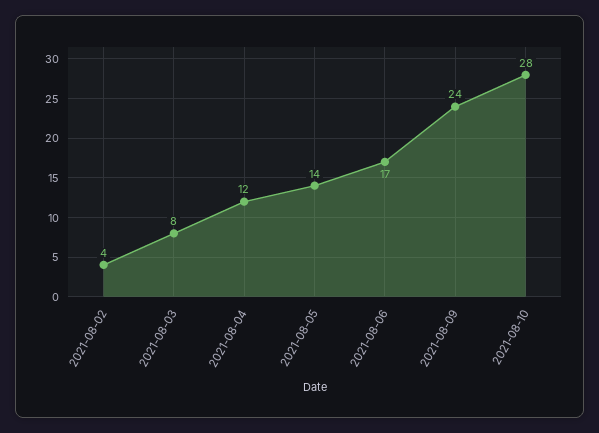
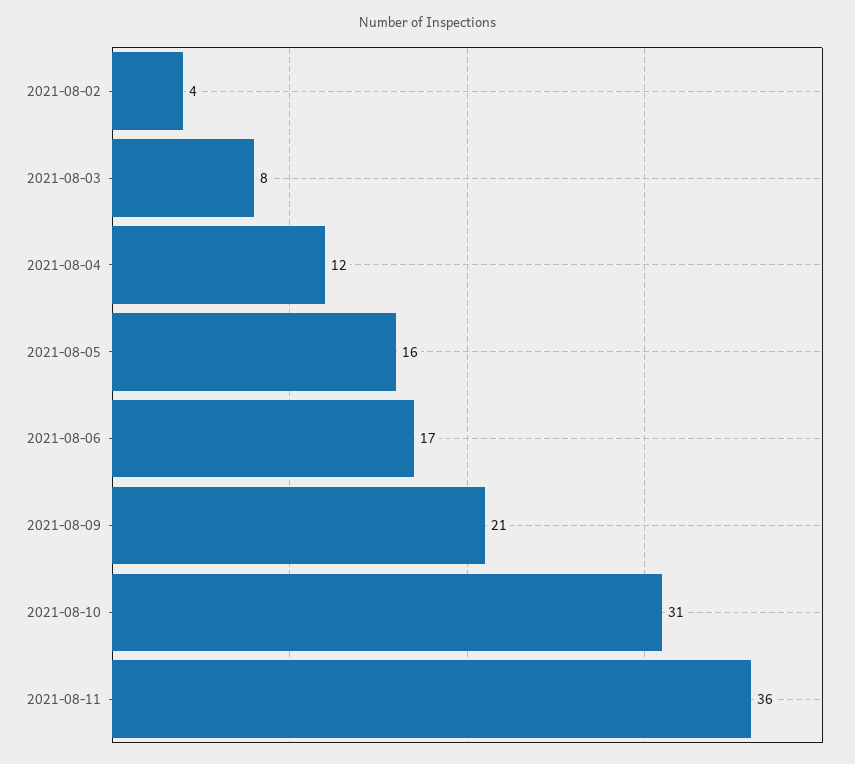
2021-08-05: 14 -> 16
2021-08-09: 24 -> 21
2021-08-10: 28 -> 31
2021-08-11: none -> 36

